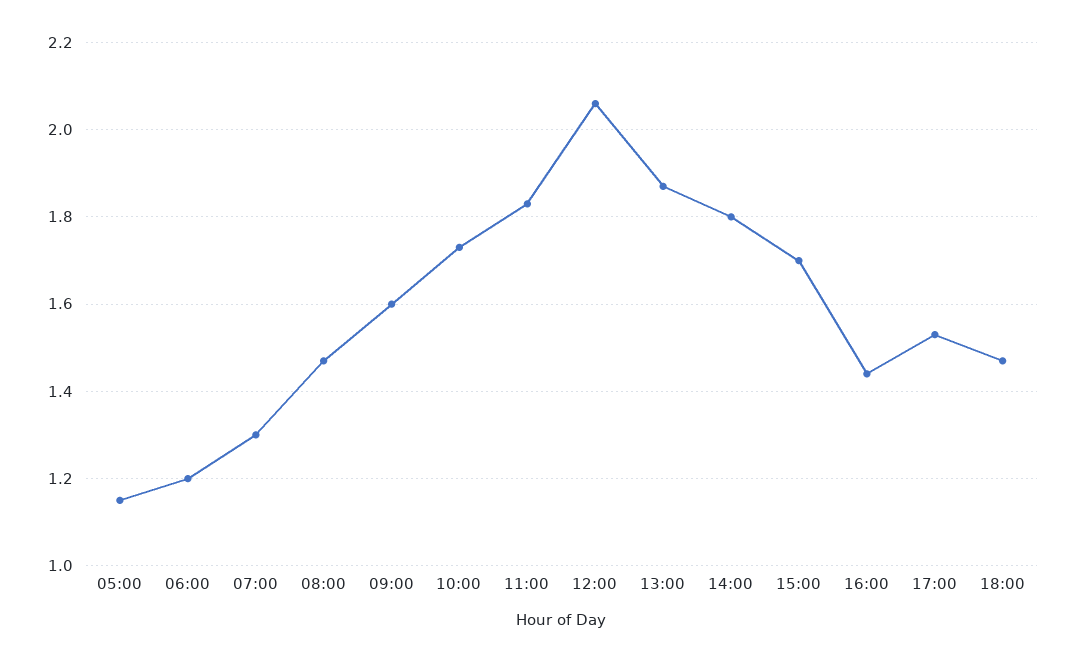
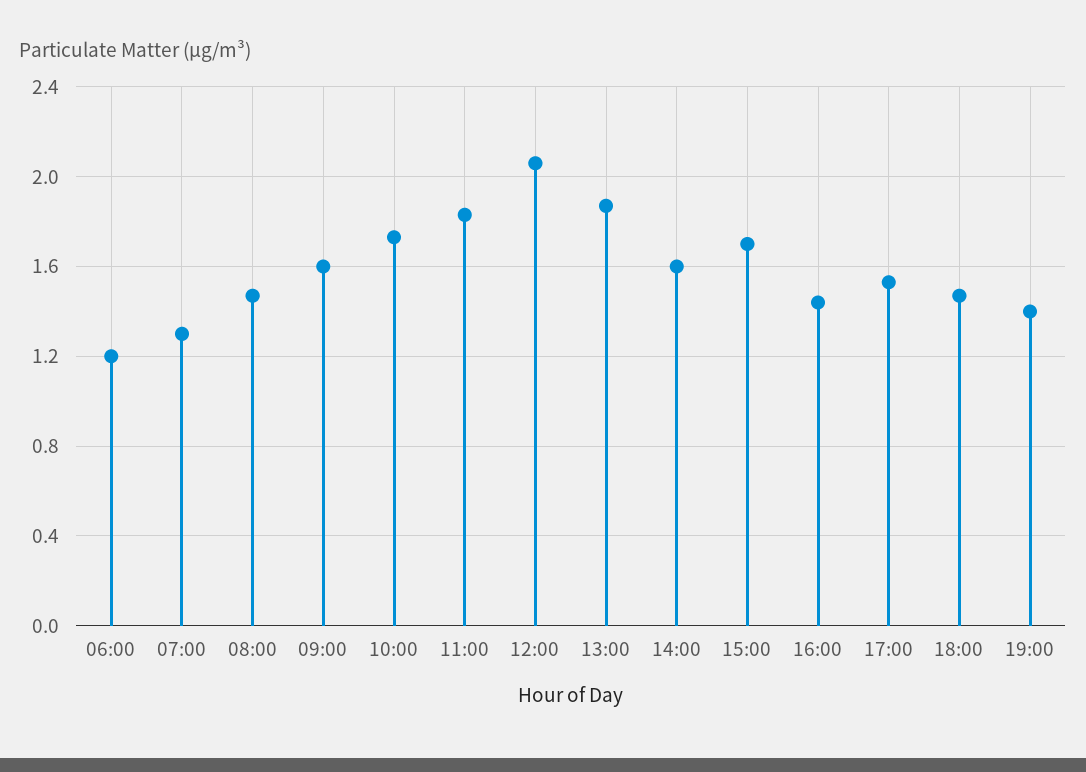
05:00: 1.15 -> none
14:00: 1.8 -> 1.6
19:00: none -> 1.4

